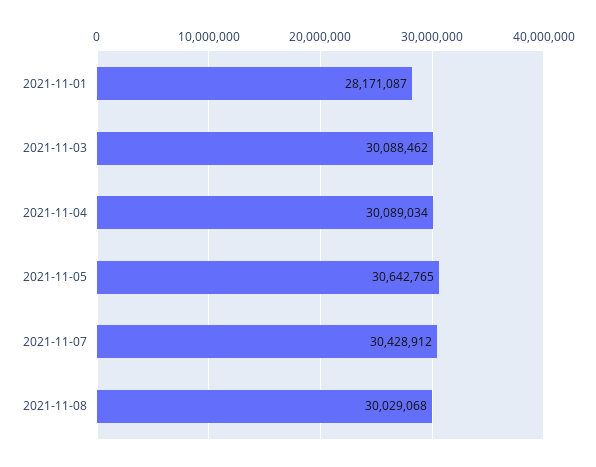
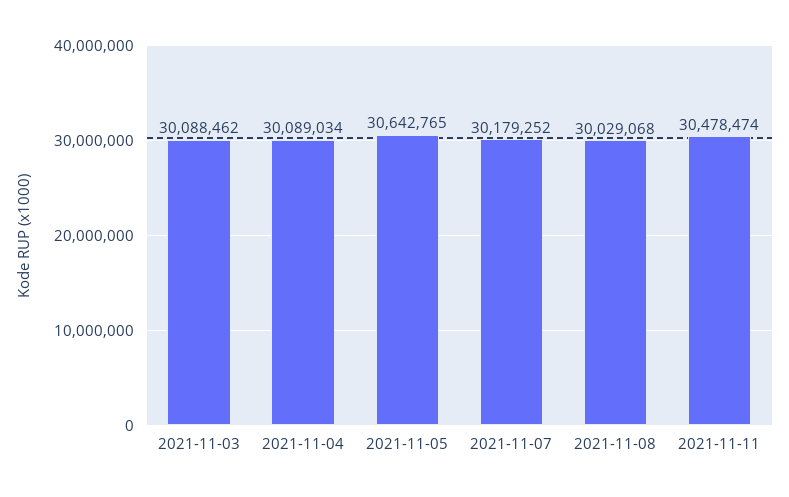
2021-11-01: 28171087 -> none
2021-11-07: 30428912 -> 30179252
2021-11-11: none -> 30478474

